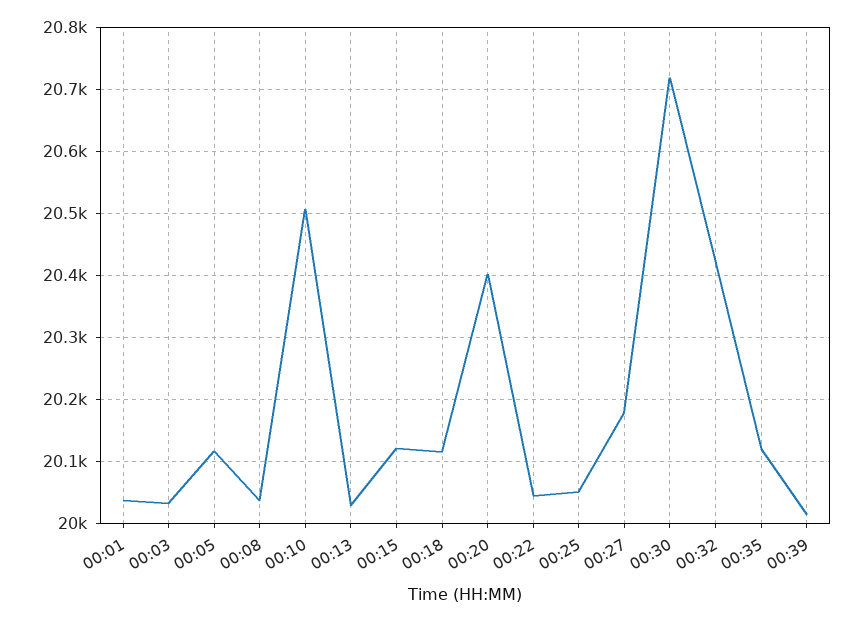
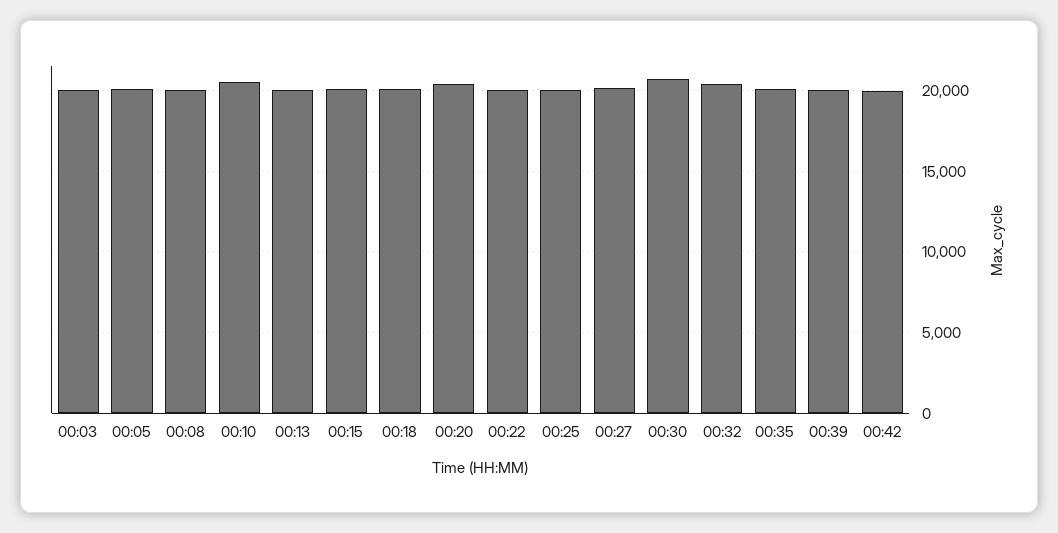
00:01: 20040 -> none
00:42: none -> 20000

